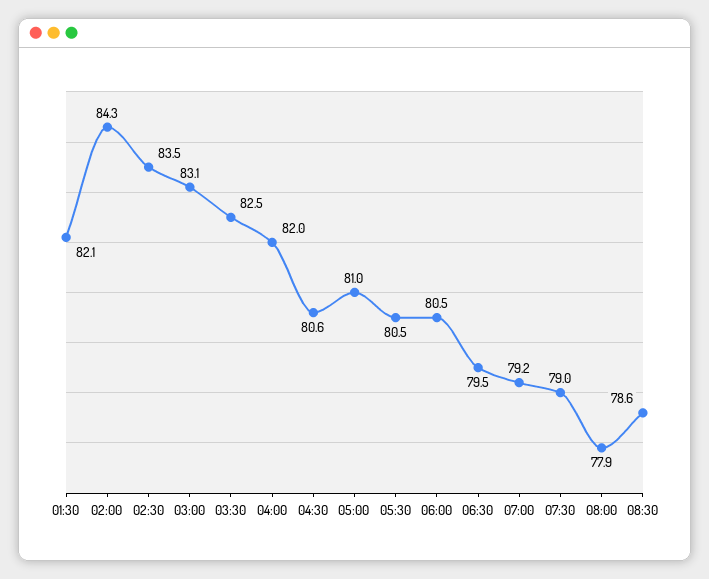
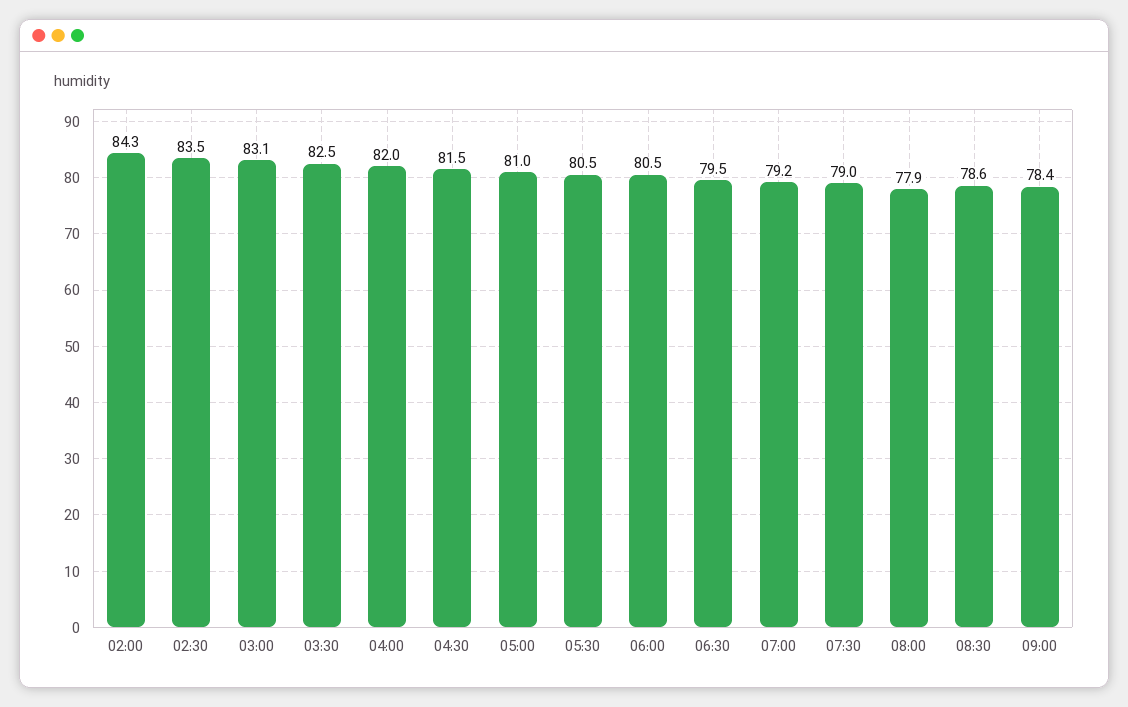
01:30: 82.1 -> none
04:30: 80.6 -> 81.5
09:00: none -> 78.4

